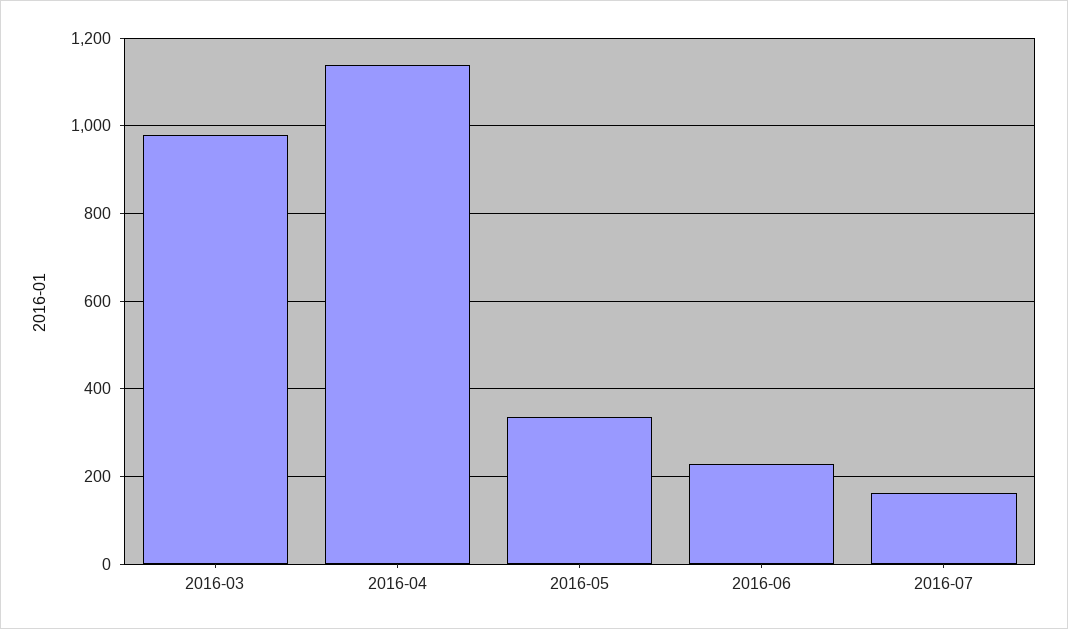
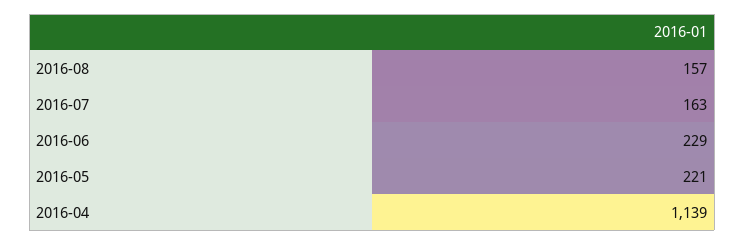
2016-03: 980 -> none
2016-05: 340 -> 221
2016-08: none -> 157

